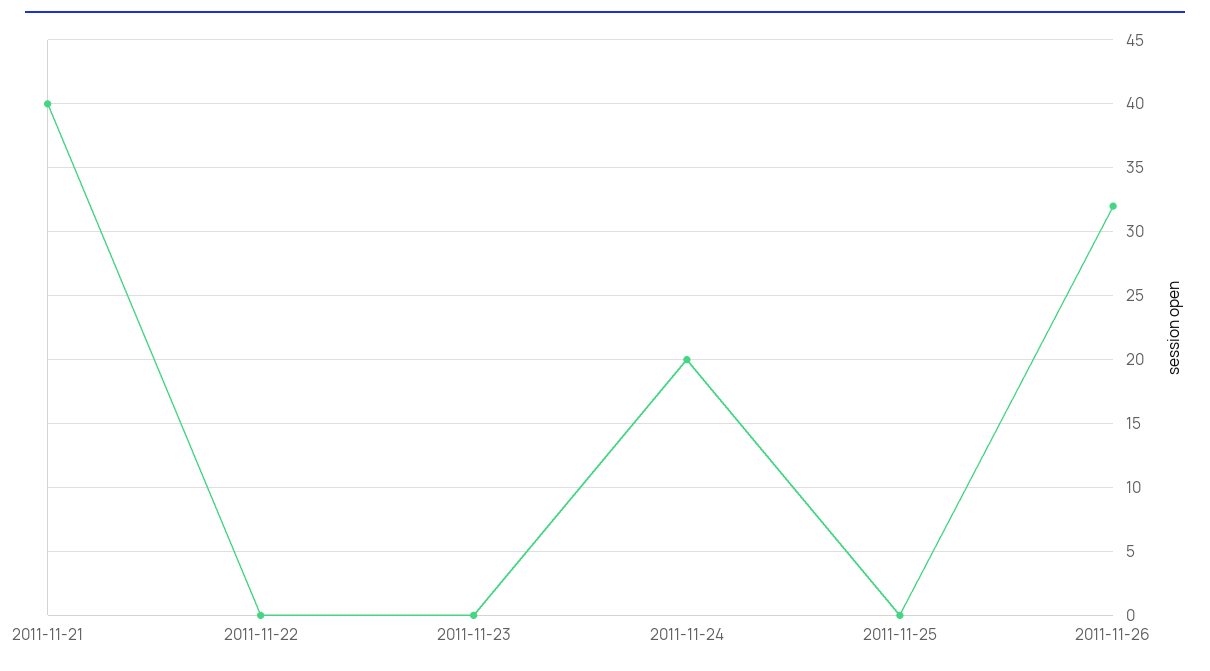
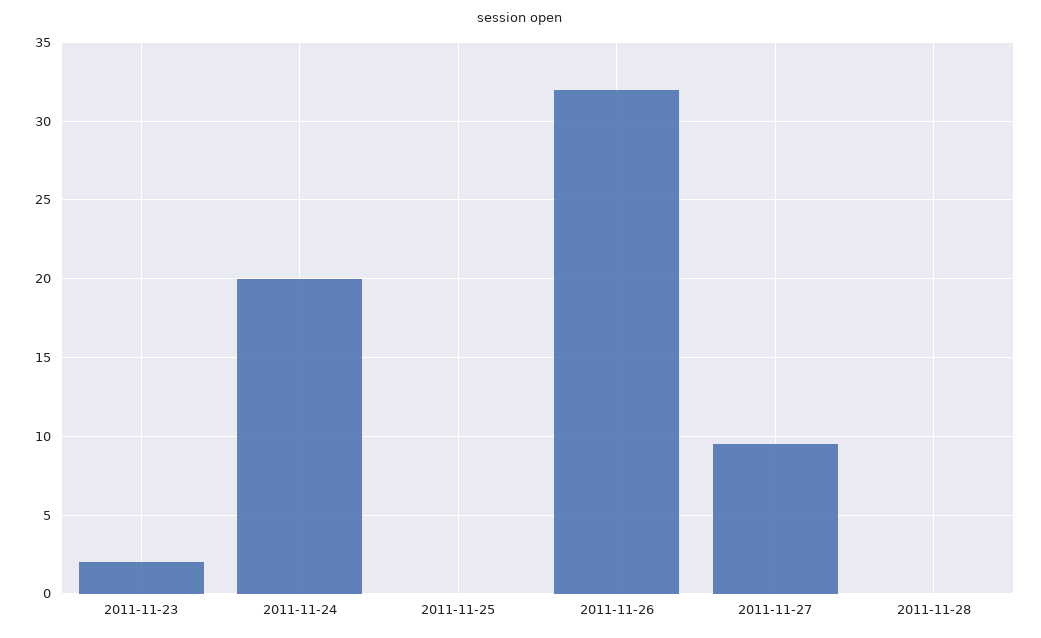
2011-11-21: 40 -> none
2011-11-22: 0 -> none
2011-11-23: 0 -> 2
2011-11-27: none -> 9.5
2011-11-28: none -> 0

